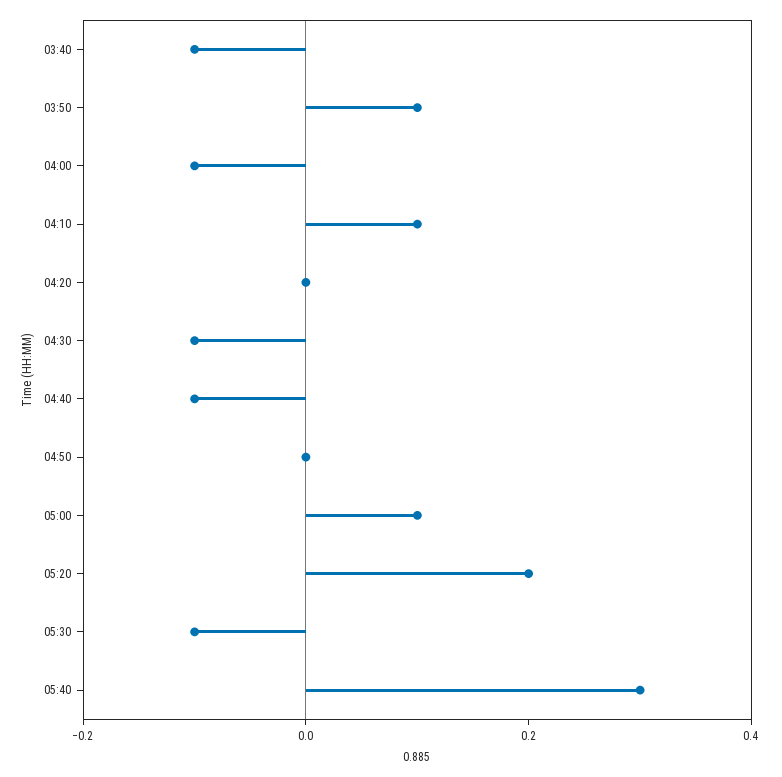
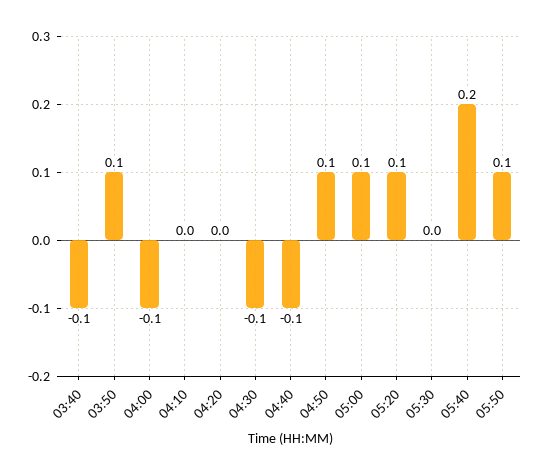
04:10: 0.1 -> 0
04:50: 0 -> 0.1
05:20: 0.2 -> 0.1
05:30: -0.1 -> 0
05:40: 0.3 -> 0.2
05:50: none -> 0.1

